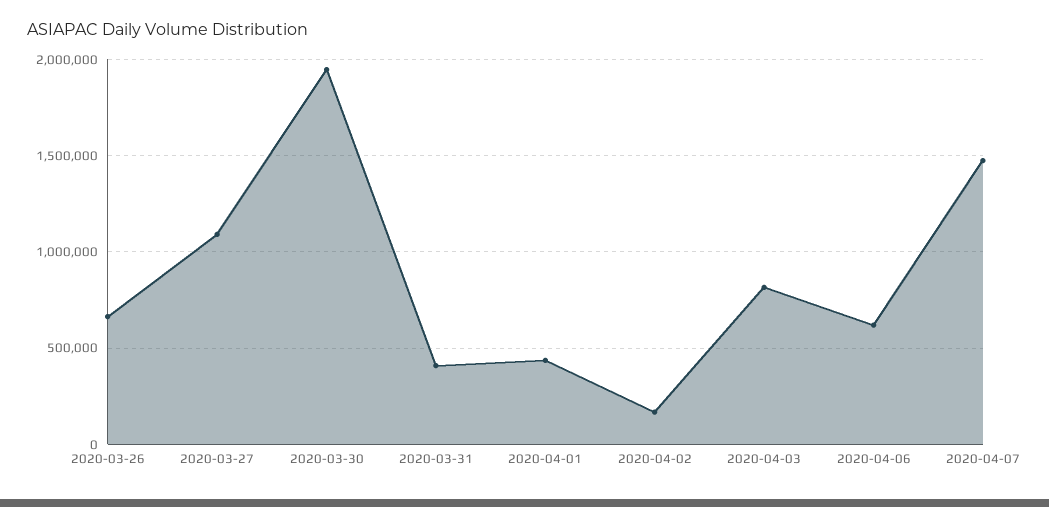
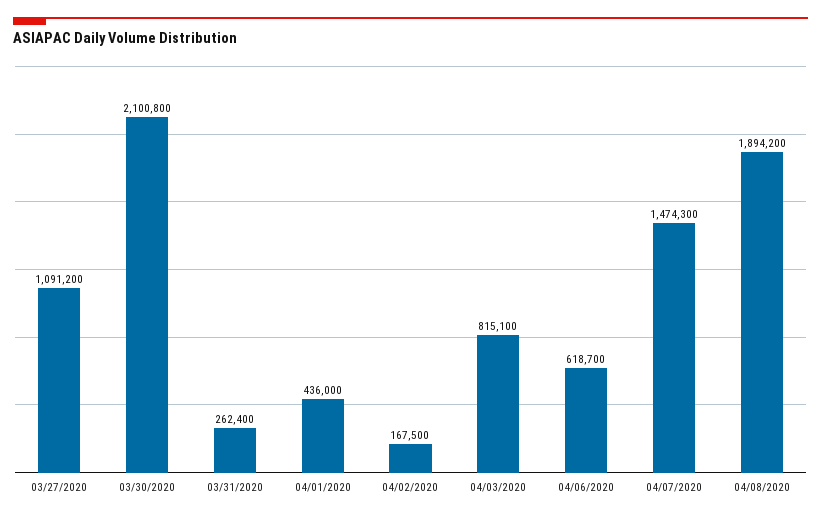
2020-03-26: 650000 -> none
2020-03-30: 1950000 -> 2100800
2020-03-31: 400000 -> 262400
04/08/2020: none -> 1894200

